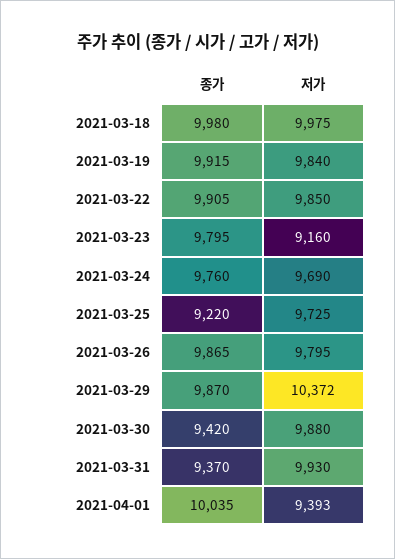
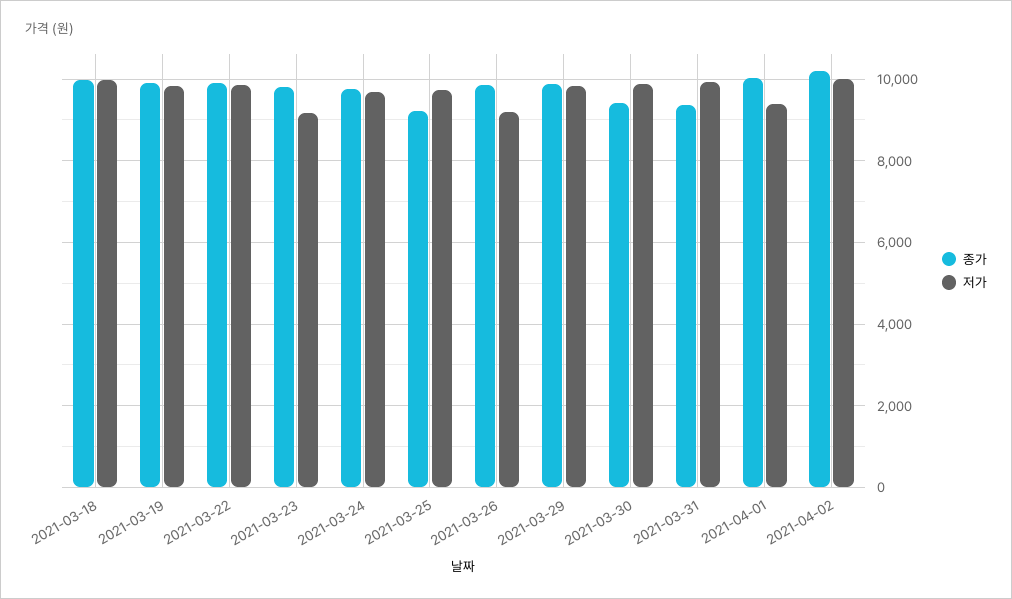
저가, 2021-03-26: 9795 -> 9200
저가, 2021-03-29: 10372 -> 9800
종가, 2021-04-02: none -> 10200
저가, 2021-04-02: none -> 10000

